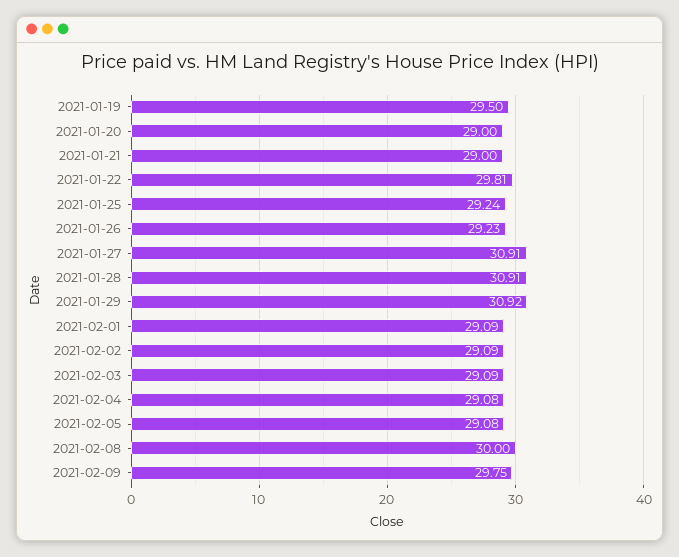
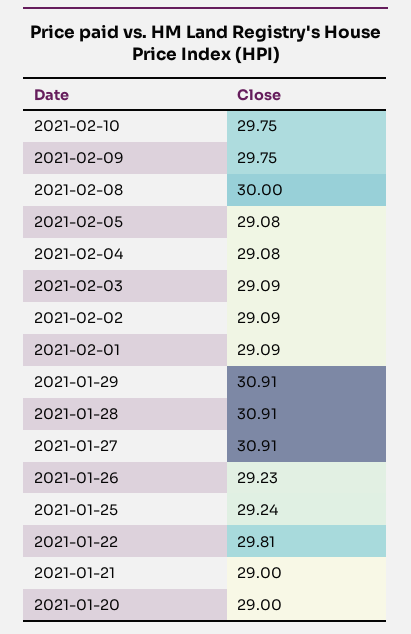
2021-01-19: 29.5 -> none
2021-01-29: 30.92 -> 30.91
2021-02-10: none -> 29.75

